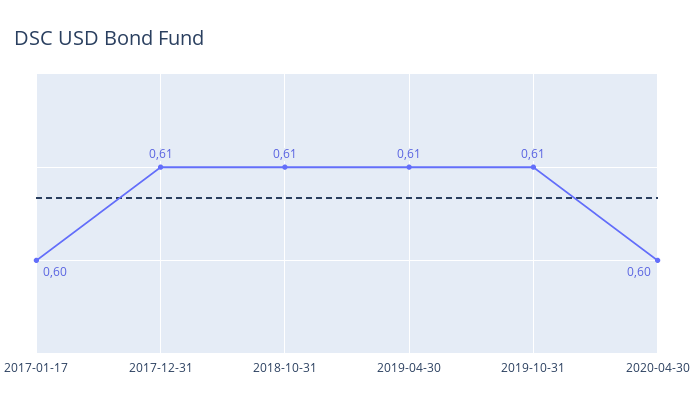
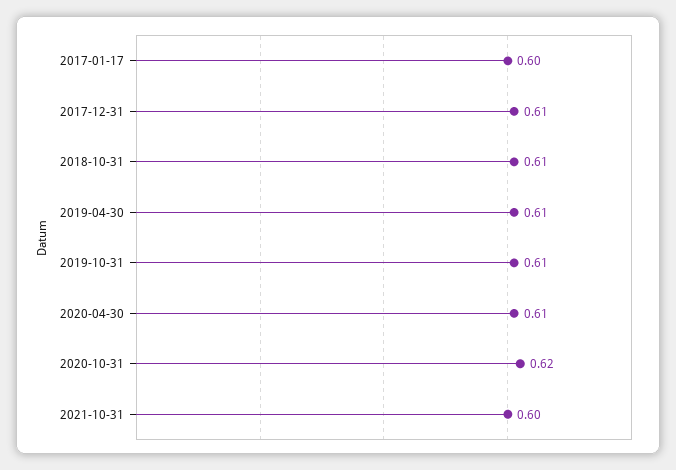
2020-04-30: 0.6 -> 0.61
2020-10-31: none -> 0.62
2021-10-31: none -> 0.6

